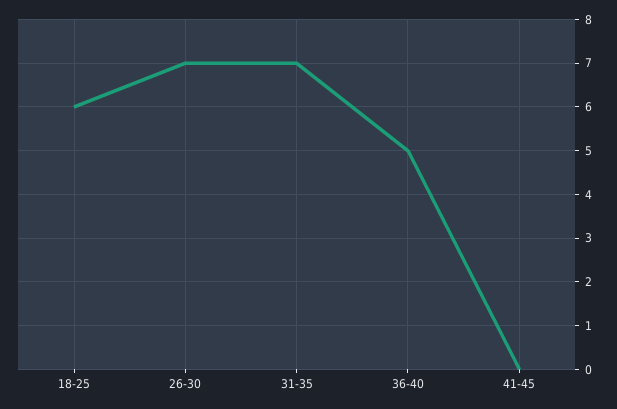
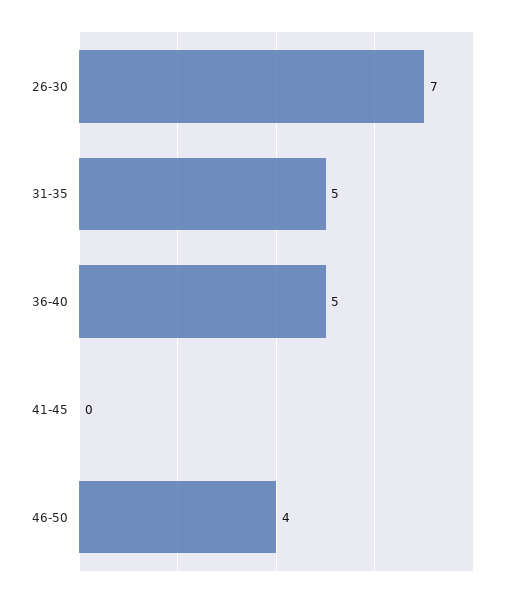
18-25: 6 -> none
31-35: 7 -> 5
46-50: none -> 4

